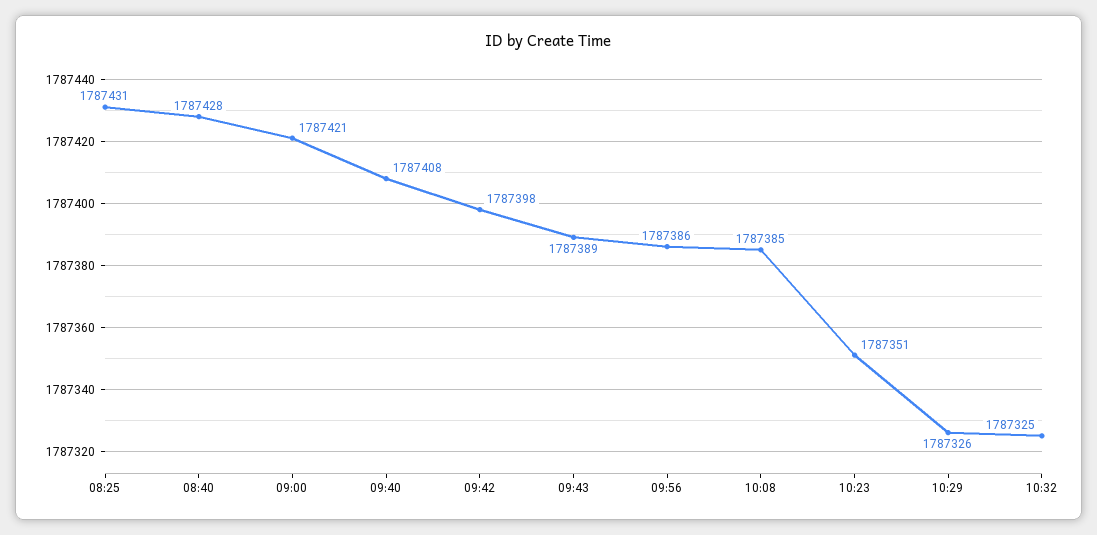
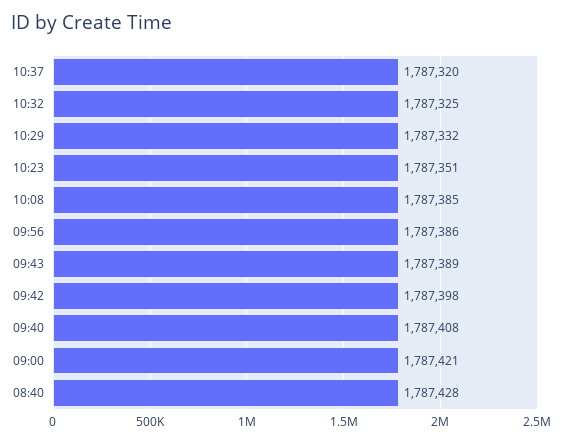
08:25: 1787431 -> none
10:29: 1787326 -> 1787332
10:37: none -> 1787320

